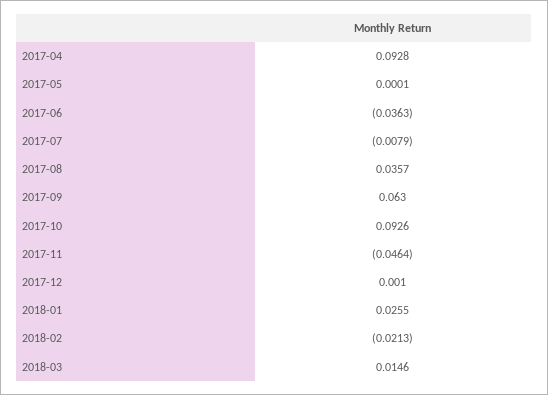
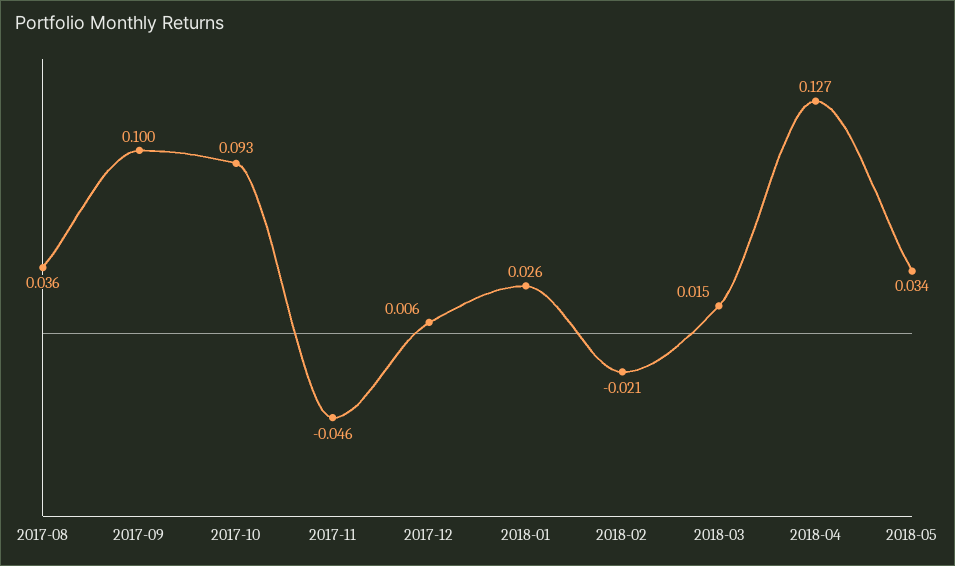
2017-04: 0.0928 -> none
2017-05: 0.0001 -> none
2017-06: -0.0363 -> none
2017-07: -0.0079 -> none
2017-09: 0.063 -> 0.1
2017-12: 0.001 -> 0.006
2018-04: none -> 0.127
2018-05: none -> 0.034

